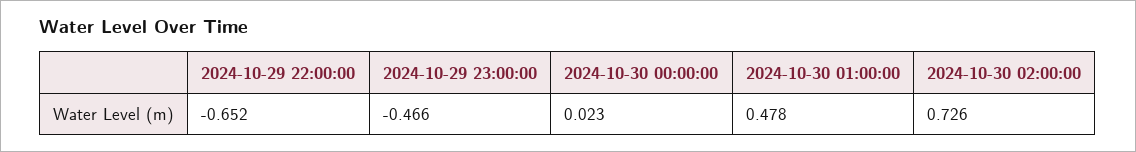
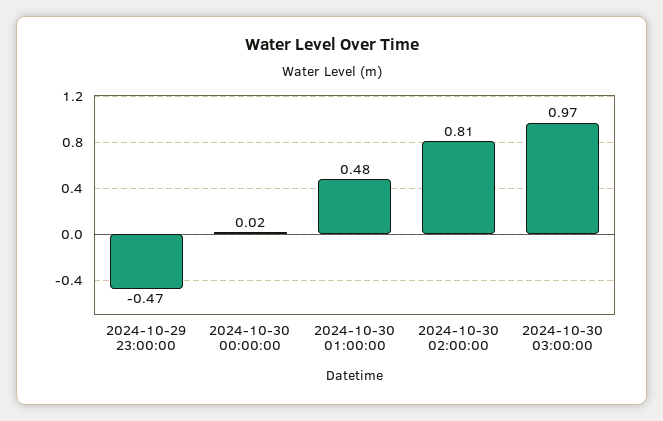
2024-10-29 22:00:00: -0.652 -> none
2024-10-30 02:00:00: 0.726 -> 0.81
2024-10-30 03:00:00: none -> 0.97

